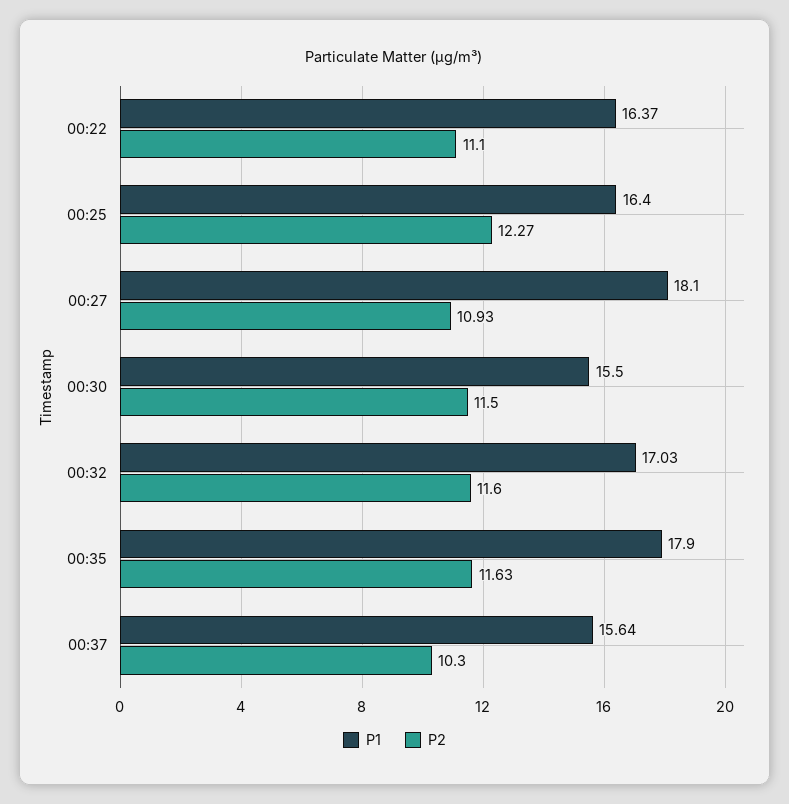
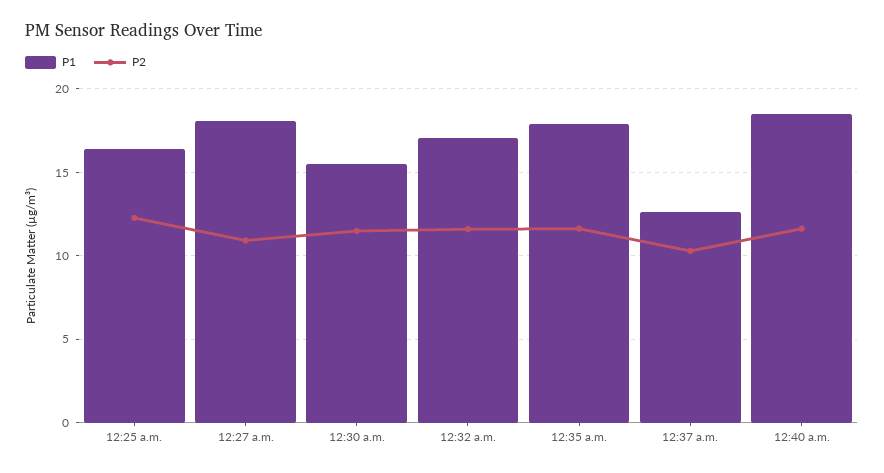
P1, 00:22: 16.37 -> none
P2, 00:22: 11.1 -> none
P1, 00:37: 15.64 -> 12.5
P1, 12:40 a.m.: none -> 18.5
P2, 12:40 a.m.: none -> 11.5

